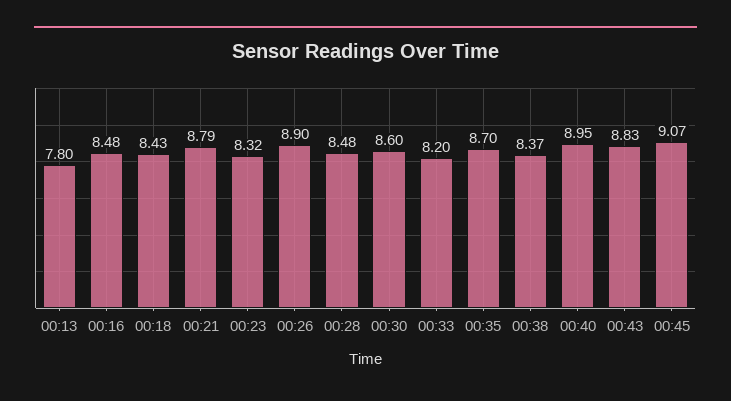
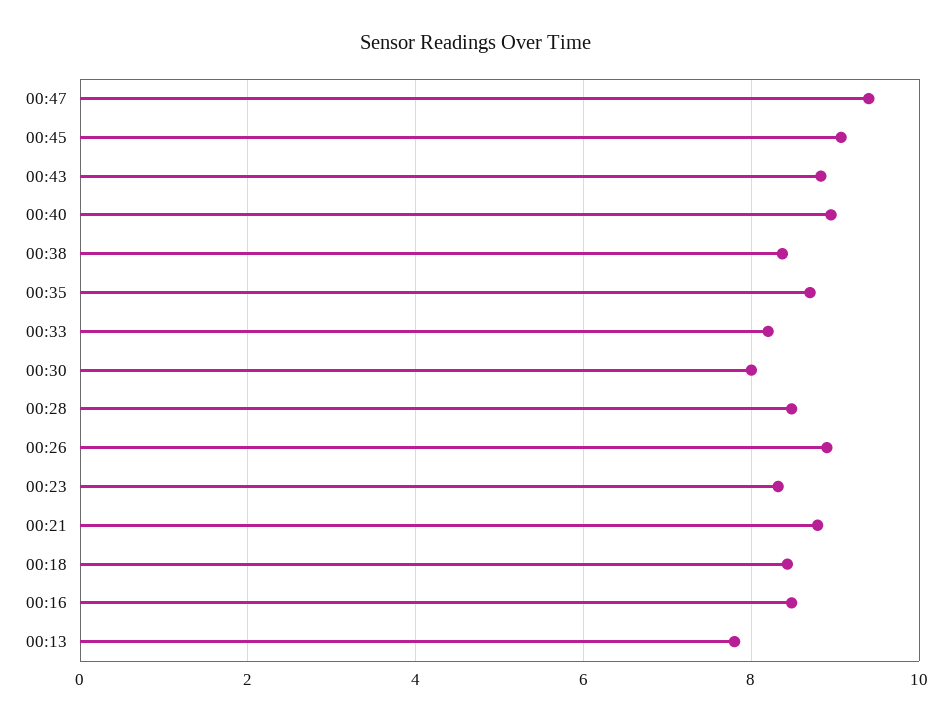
00:30: 8.6 -> 8
00:47: none -> 9.4

